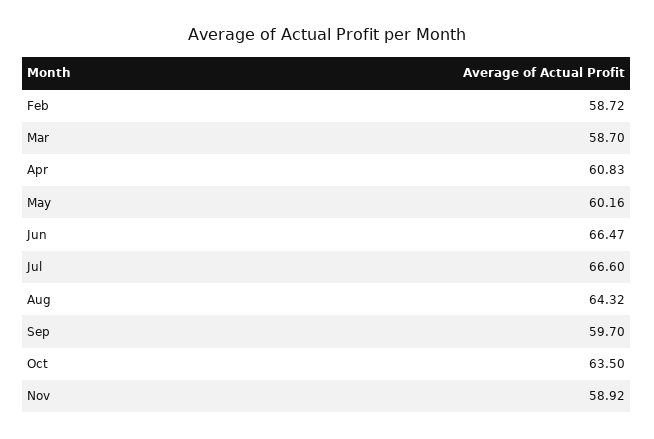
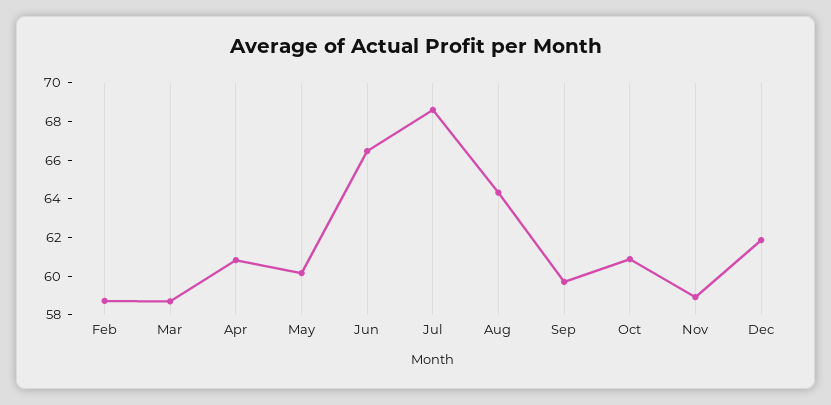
Jul: 66.6 -> 68.5
Oct: 63.5 -> 61
Dec: none -> 62

